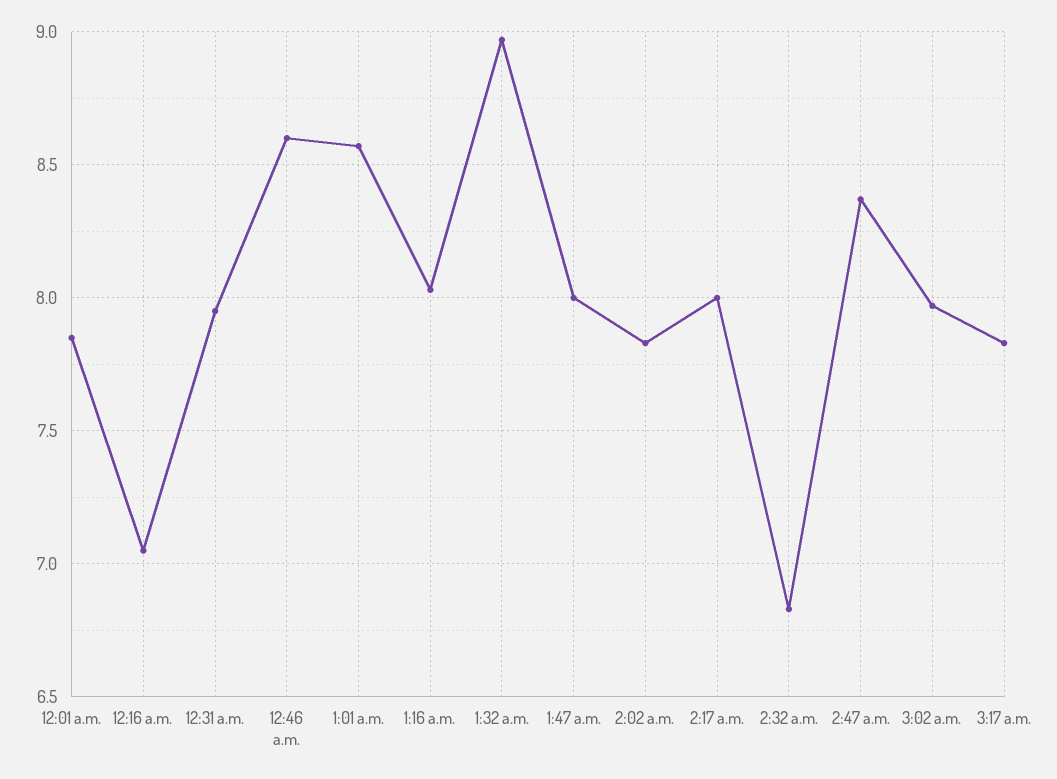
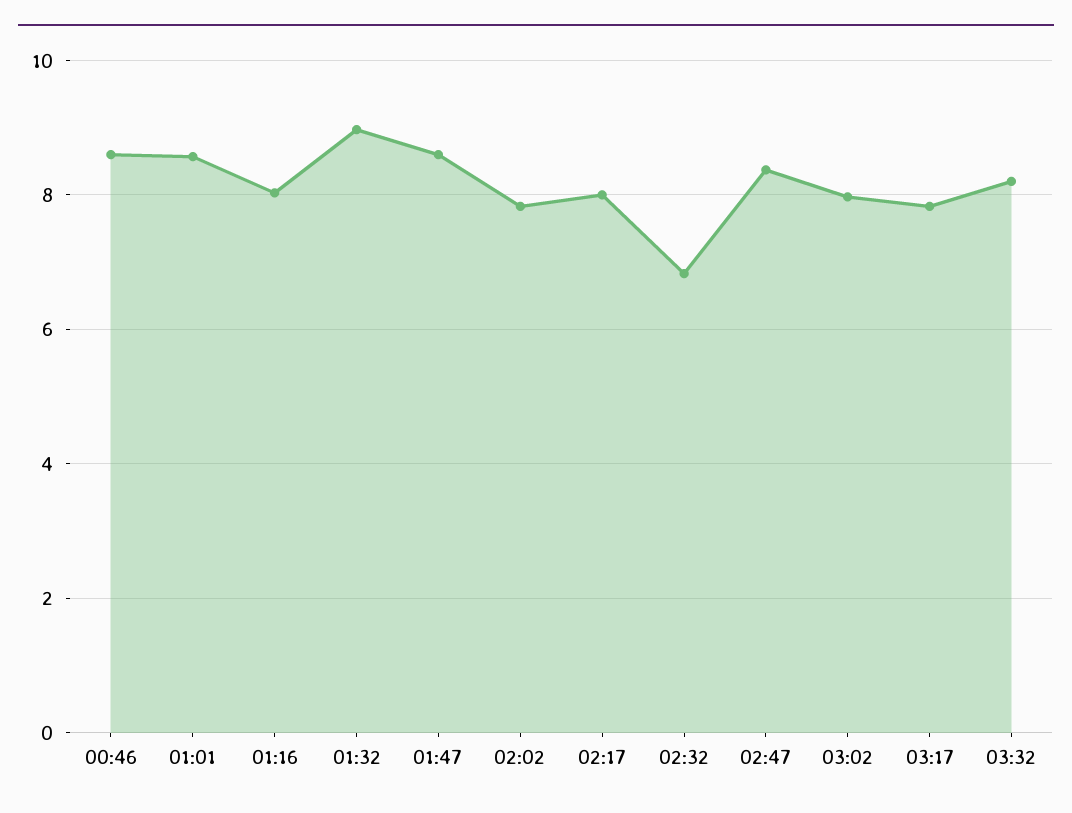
12:01 a.m.: 7.85 -> none
12:16 a.m.: 7.05 -> none
12:31 a.m.: 7.95 -> none
1:47 a.m.: 8 -> 8.6
03:32: none -> 8.2

